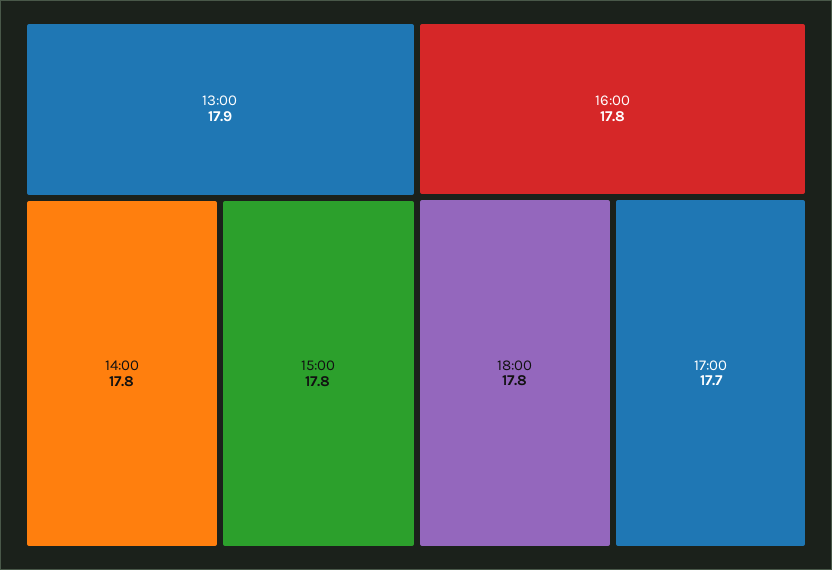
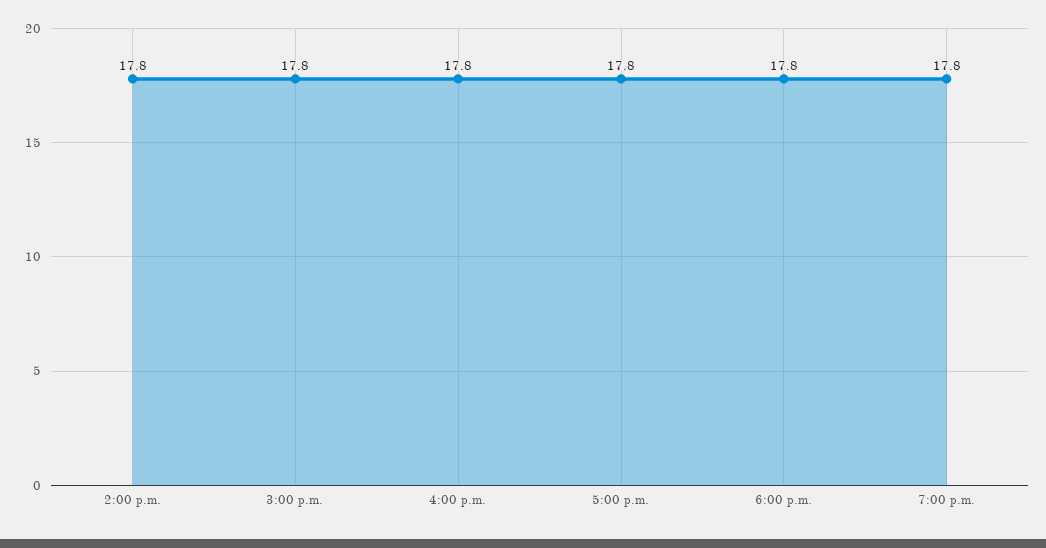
13:00: 17.9 -> none
17:00: 17.7 -> 17.8
7:00 p.m.: none -> 17.8

